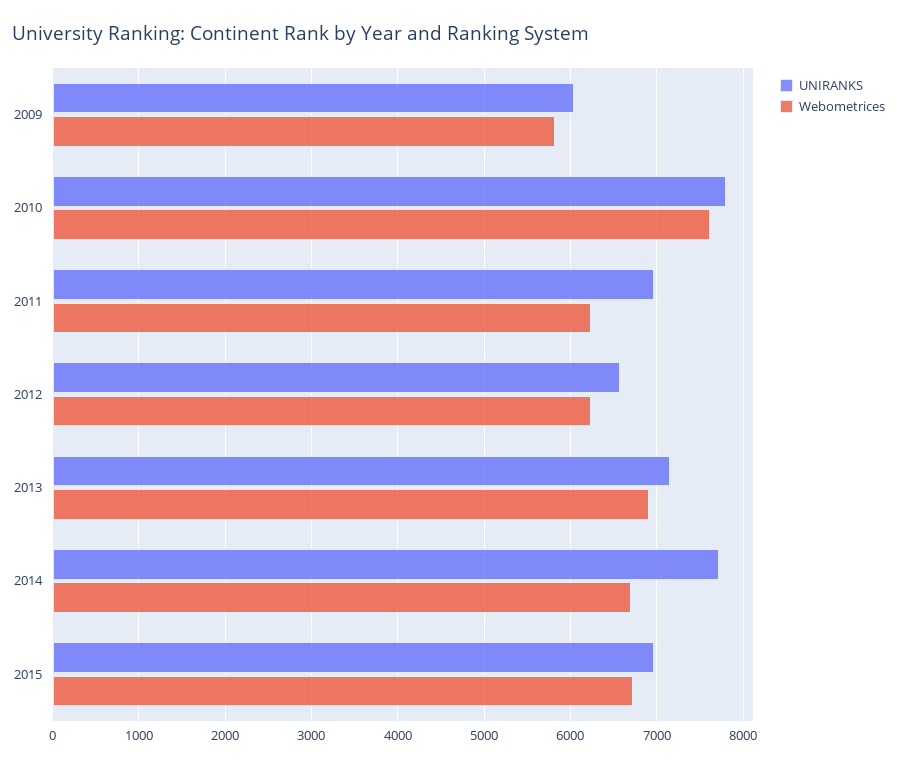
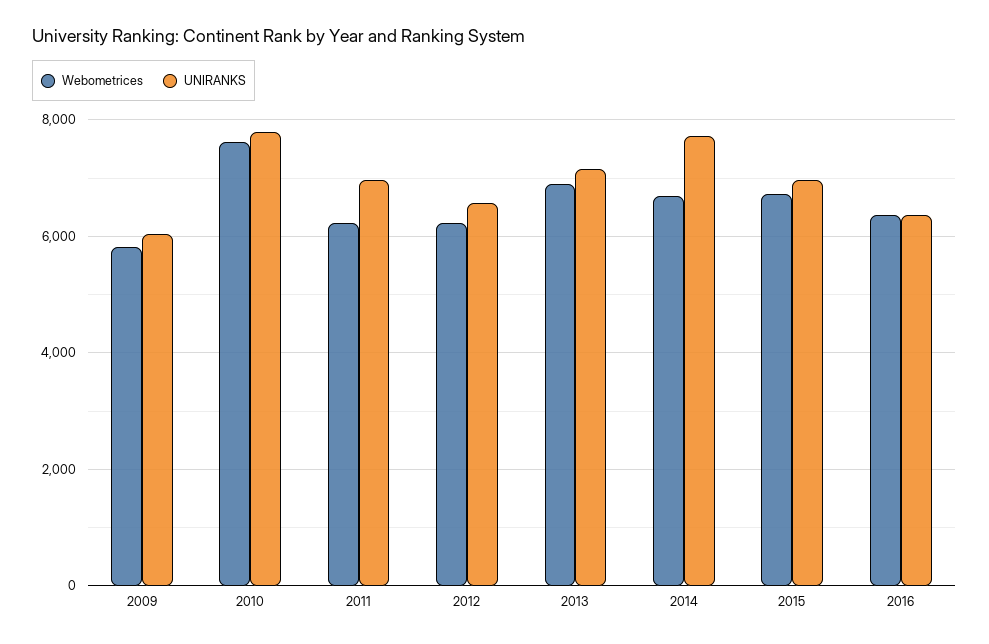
Webometrices, 2016: none -> 6400
UNIRANKS, 2016: none -> 6400

